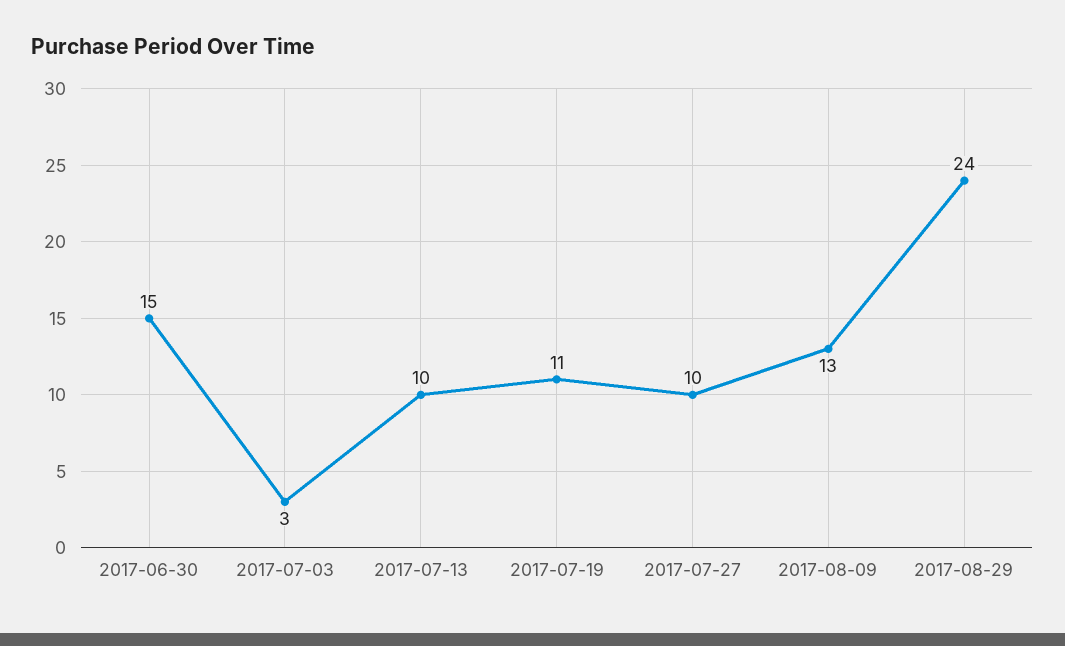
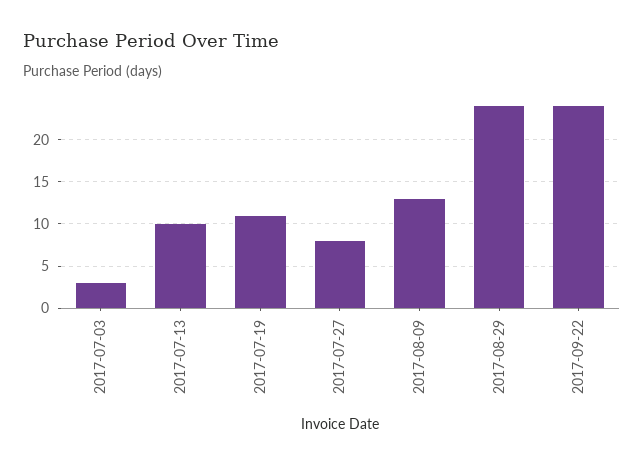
2017-06-30: 15 -> none
2017-07-27: 10 -> 8
2017-09-22: none -> 24

